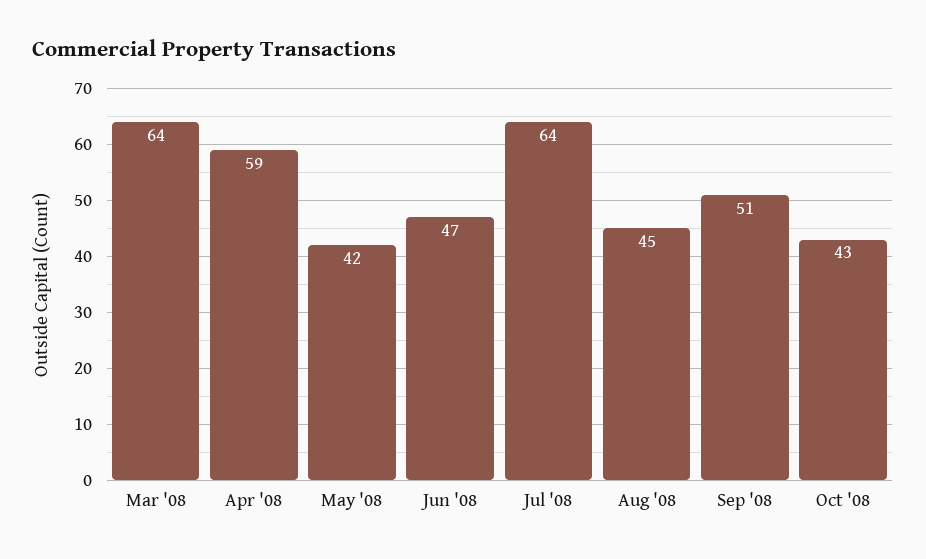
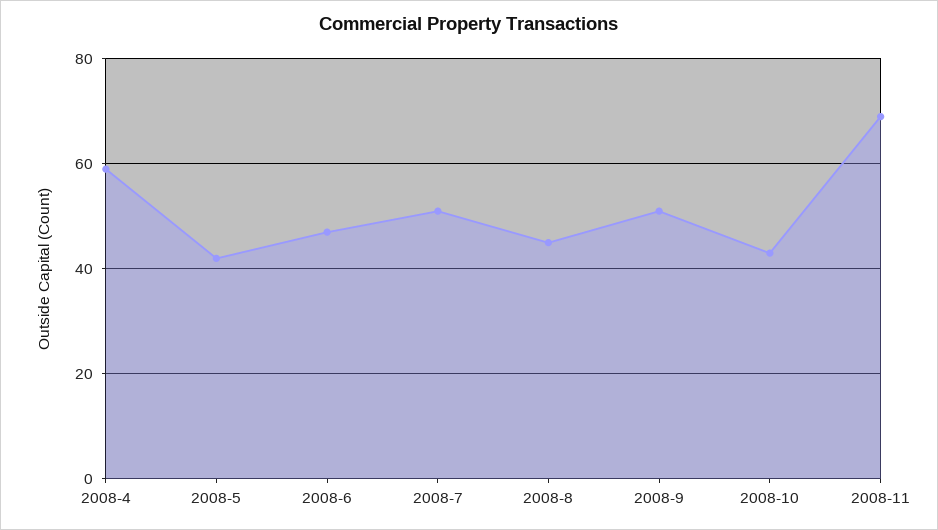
Mar '08: 64 -> none
Jul '08: 64 -> 50
2008-11: none -> 70

